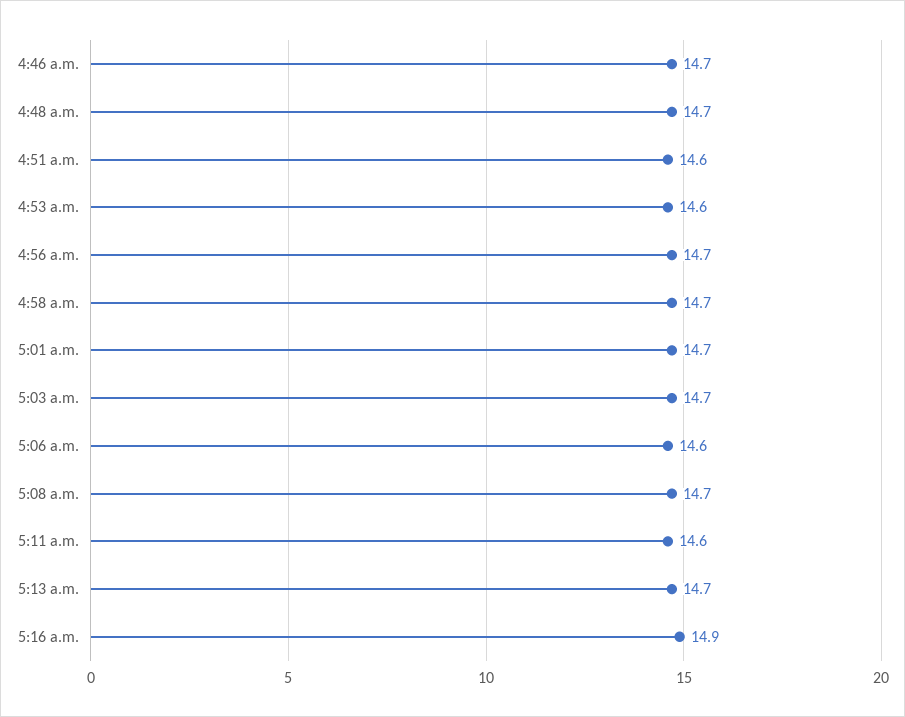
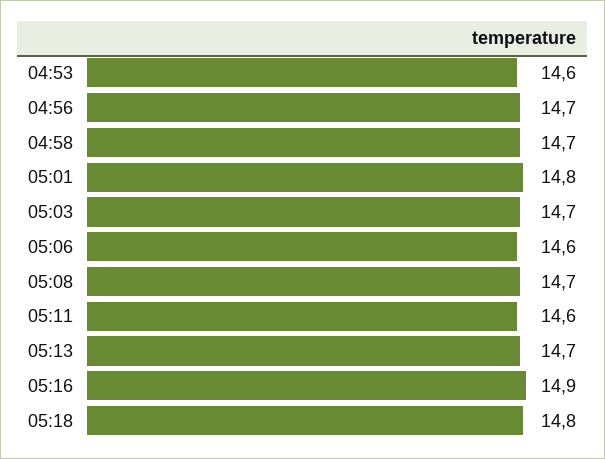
4:46 a.m.: 14.7 -> none
4:48 a.m.: 14.7 -> none
4:51 a.m.: 14.6 -> none
5:01 a.m.: 14.7 -> 14.8
05:18: none -> 14.8

